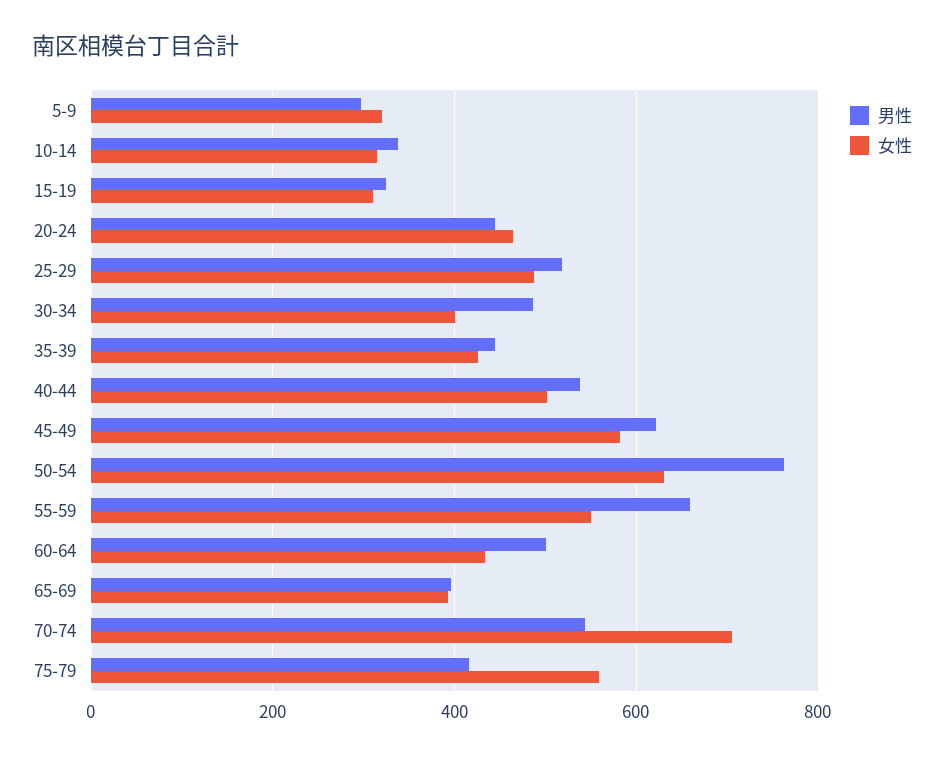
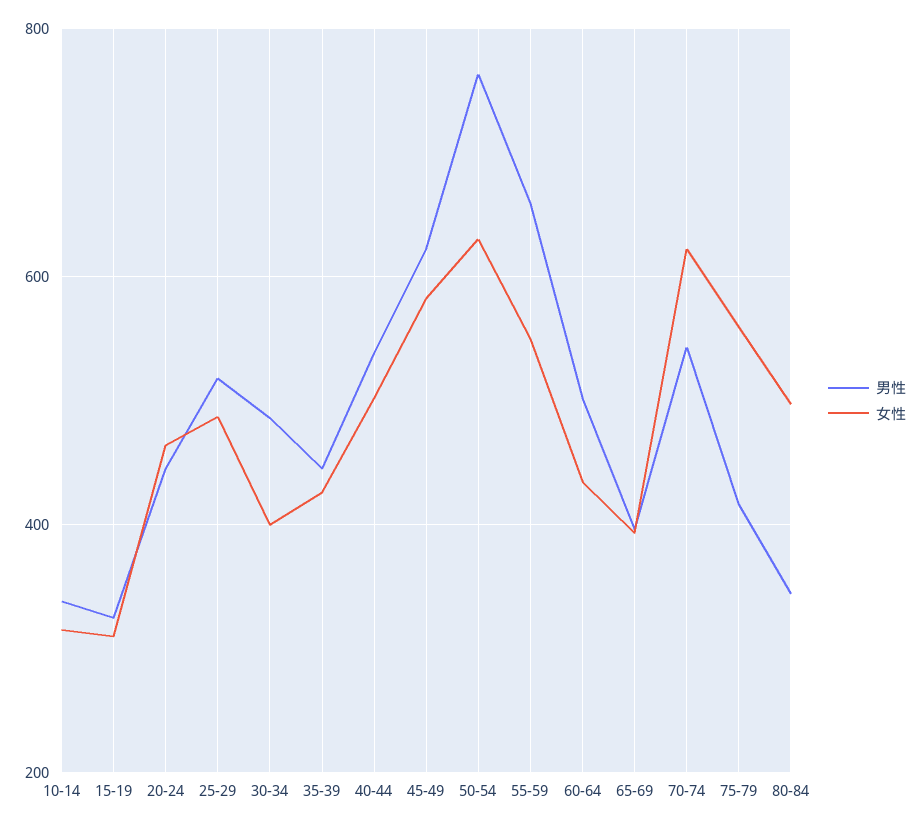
男性, 5-9: 300 -> none
女性, 5-9: 320 -> none
女性, 70-74: 700 -> 620
男性, 80-84: none -> 340
女性, 80-84: none -> 500

